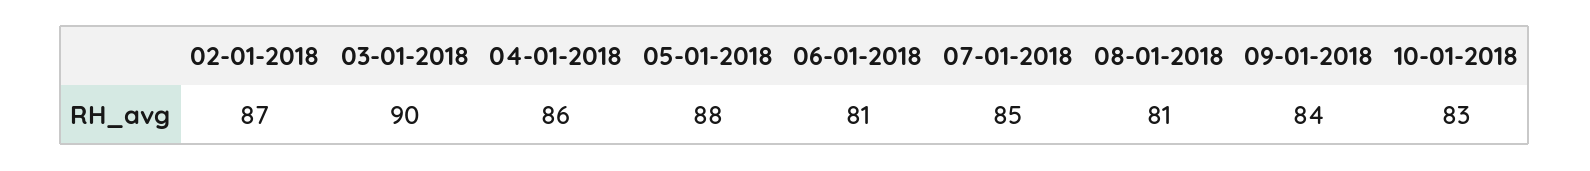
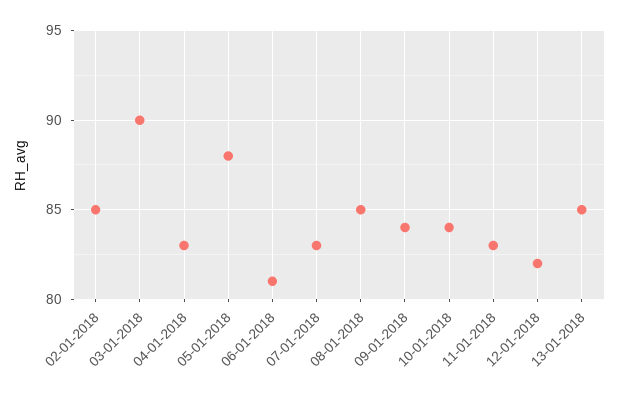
02-01-2018: 87 -> 85
04-01-2018: 86 -> 83
07-01-2018: 85 -> 83
08-01-2018: 81 -> 85
10-01-2018: 83 -> 84
11-01-2018: none -> 83
12-01-2018: none -> 82
13-01-2018: none -> 85

